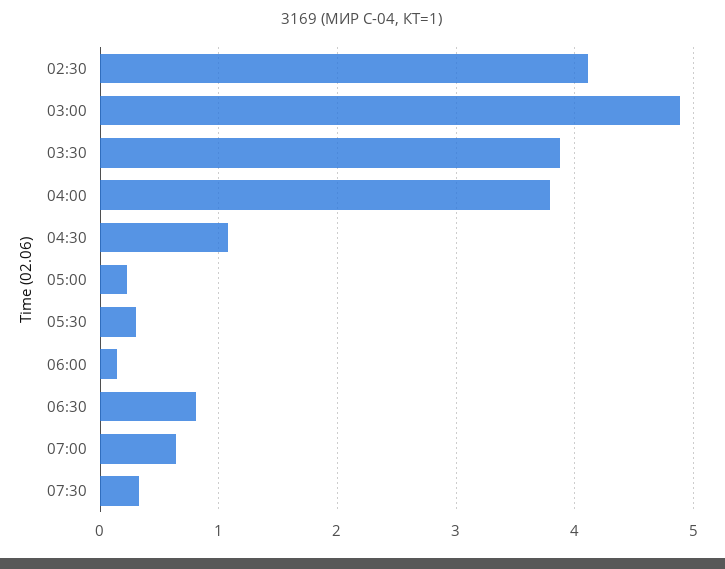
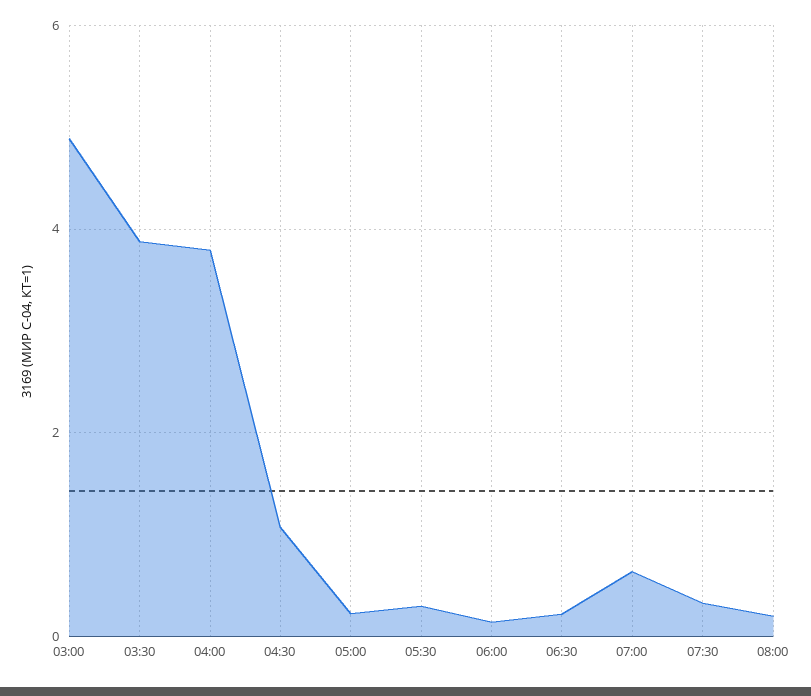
02:30: 4.1 -> none
06:30: 0.8 -> 0.2
08:00: none -> 0.2

